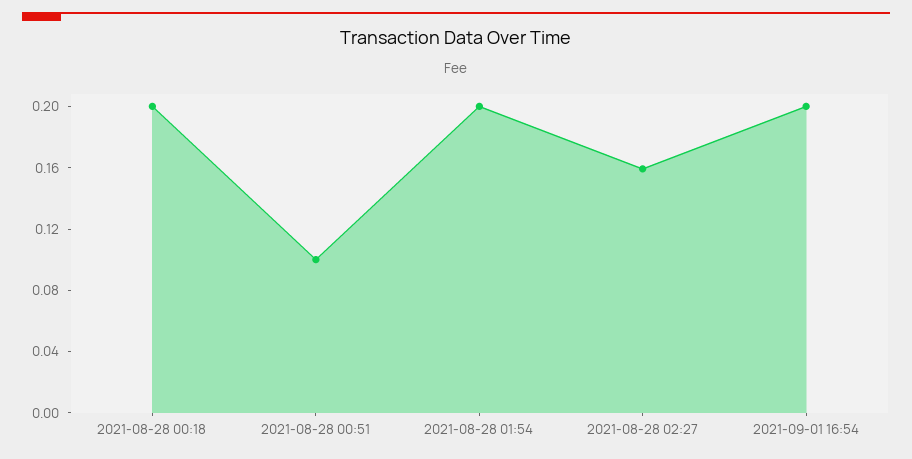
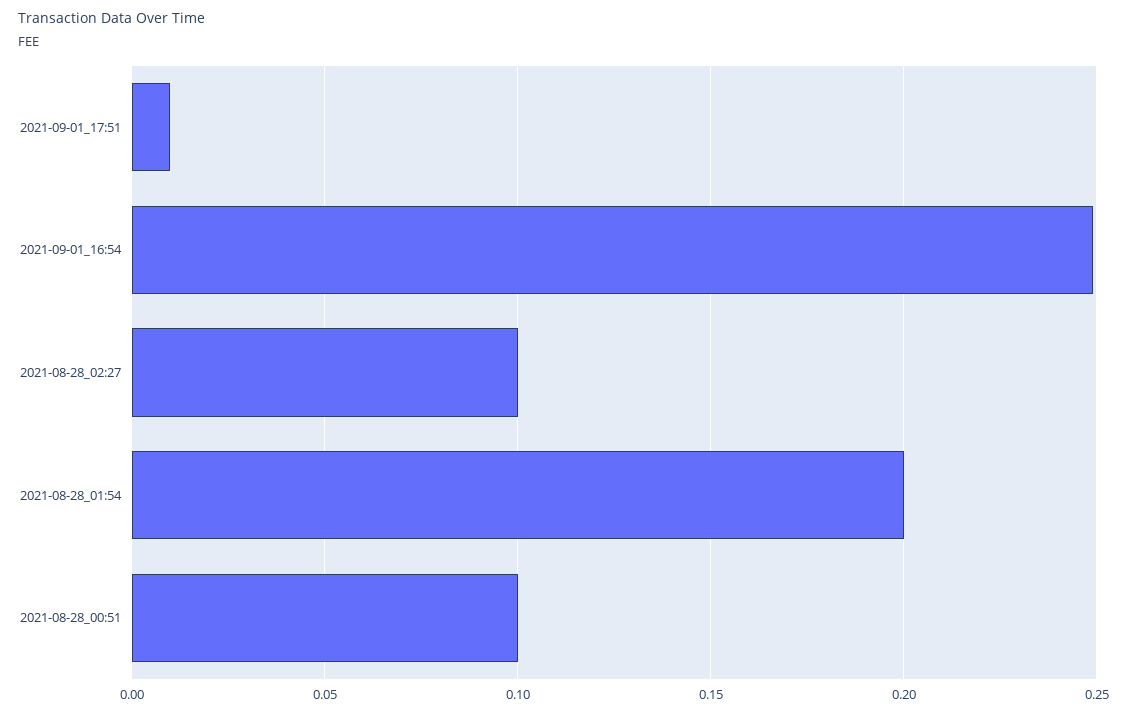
2021-08-28 00:18: 0.2 -> none
2021-08-28 02:27: 0.16 -> 0.1
2021-09-01 16:54: 0.2 -> 0.25
2021-09-01_17:51: none -> 0.01

